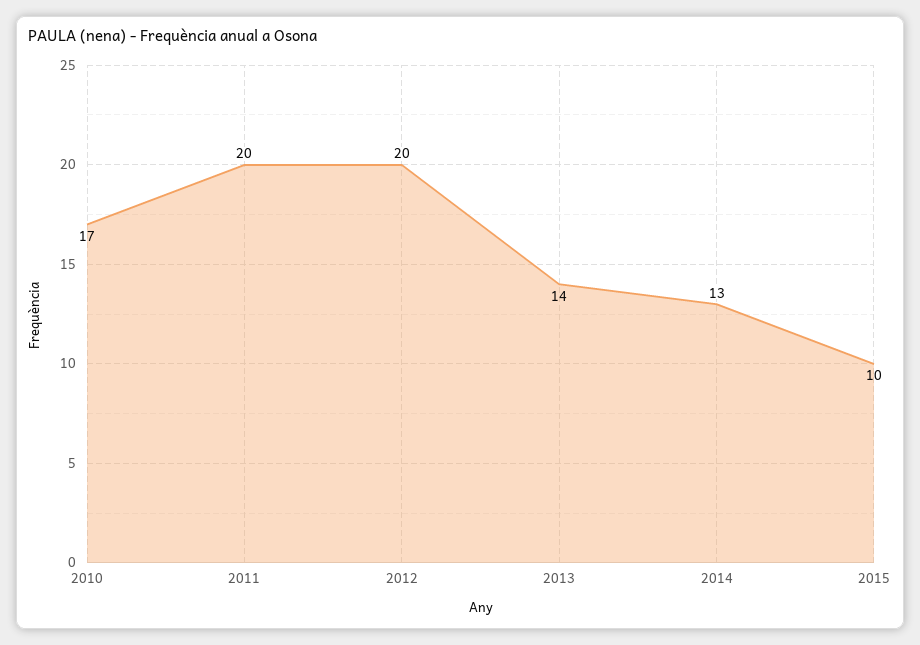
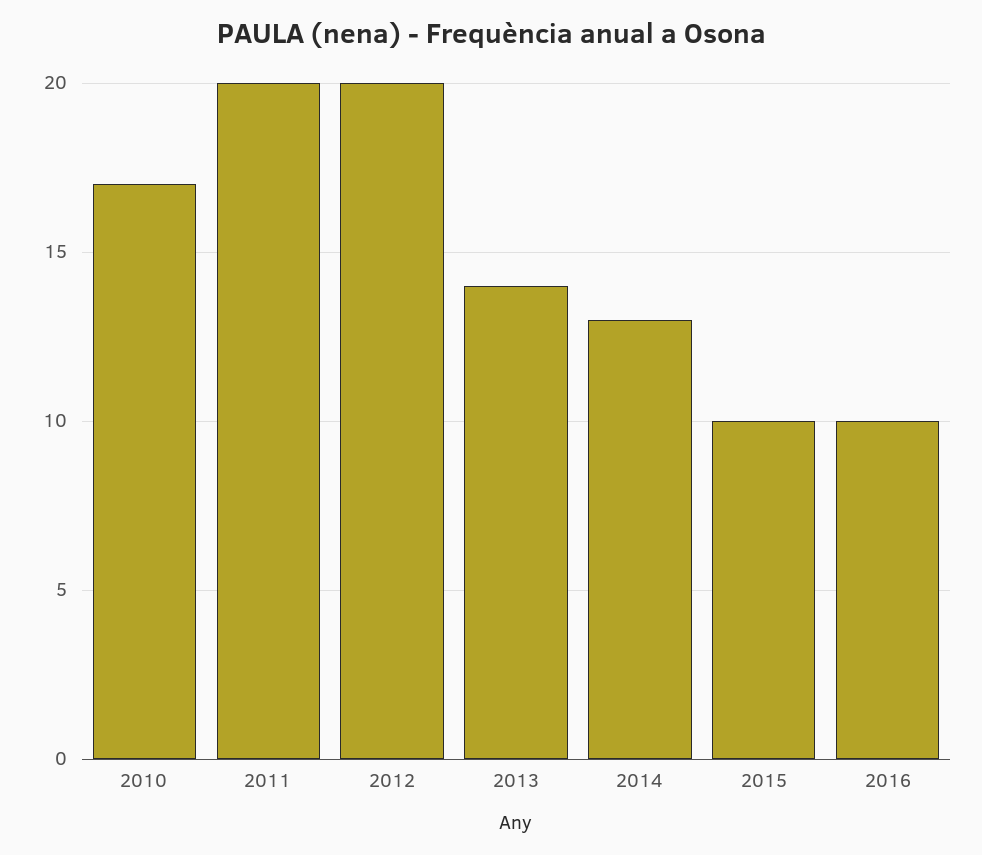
2016: none -> 10

